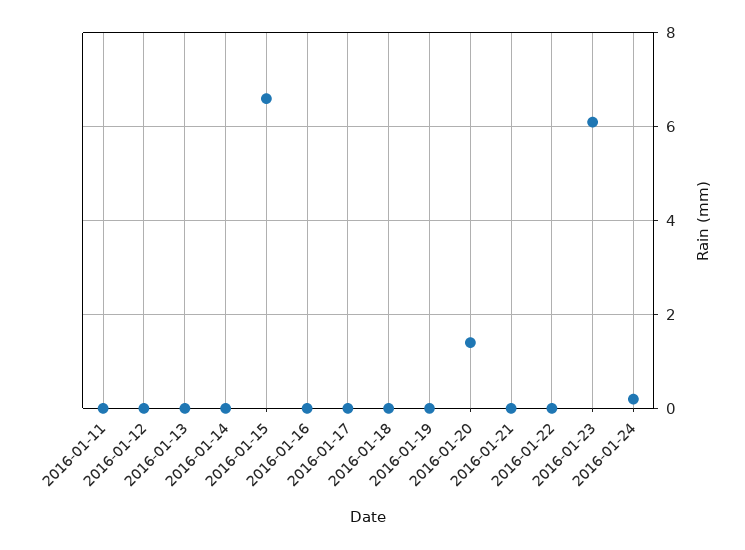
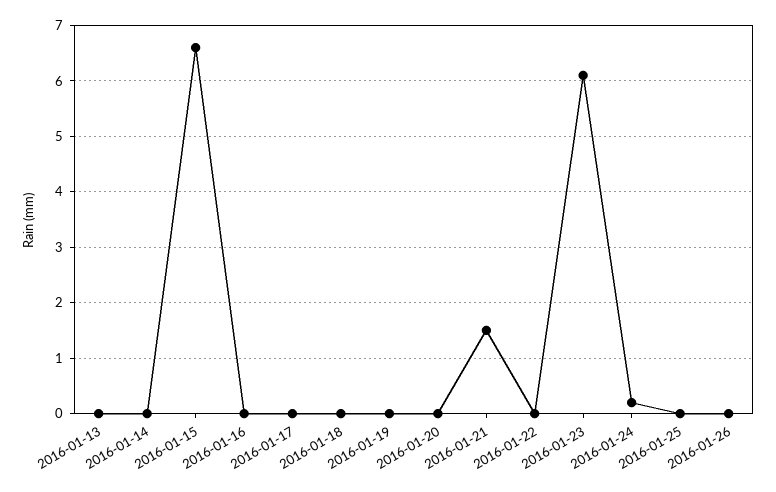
2016-01-11: 0 -> none
2016-01-12: 0 -> none
2016-01-20: 1.5 -> 0
2016-01-21: 0 -> 1.5
2016-01-25: none -> 0
2016-01-26: none -> 0

